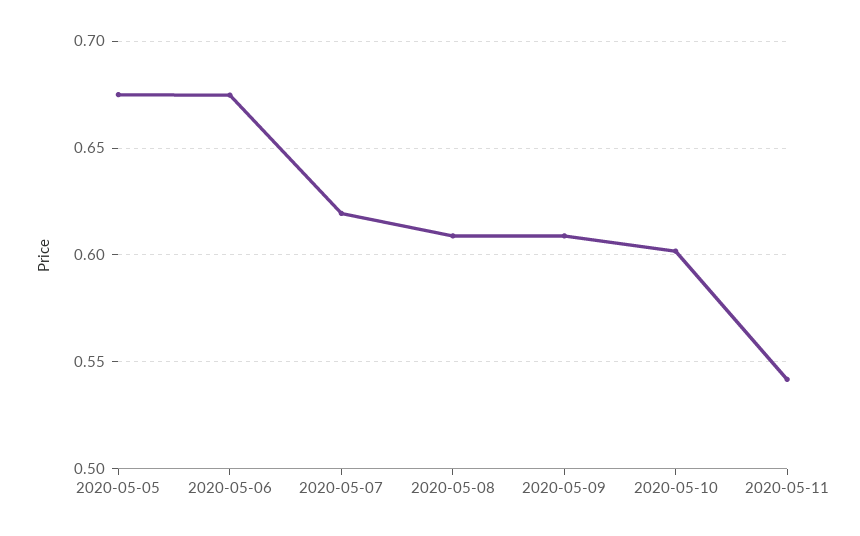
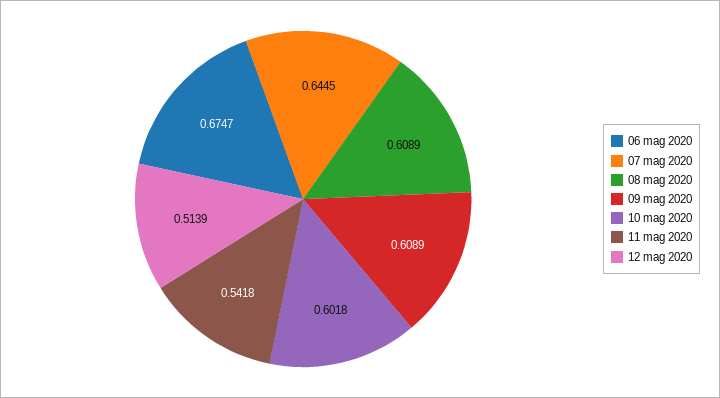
2020-05-05: 0.675 -> none
2020-05-07: 0.62 -> 0.6445
12 mag 2020: none -> 0.5139

